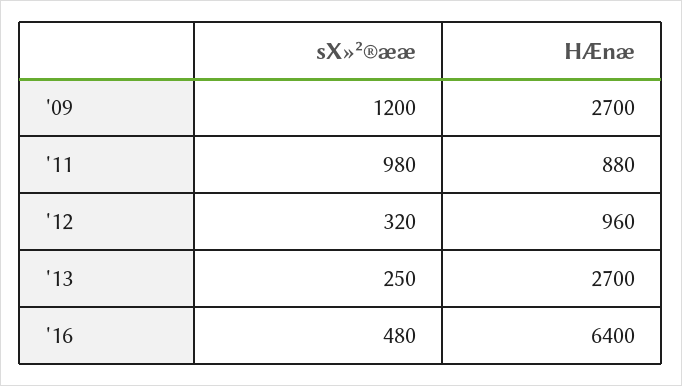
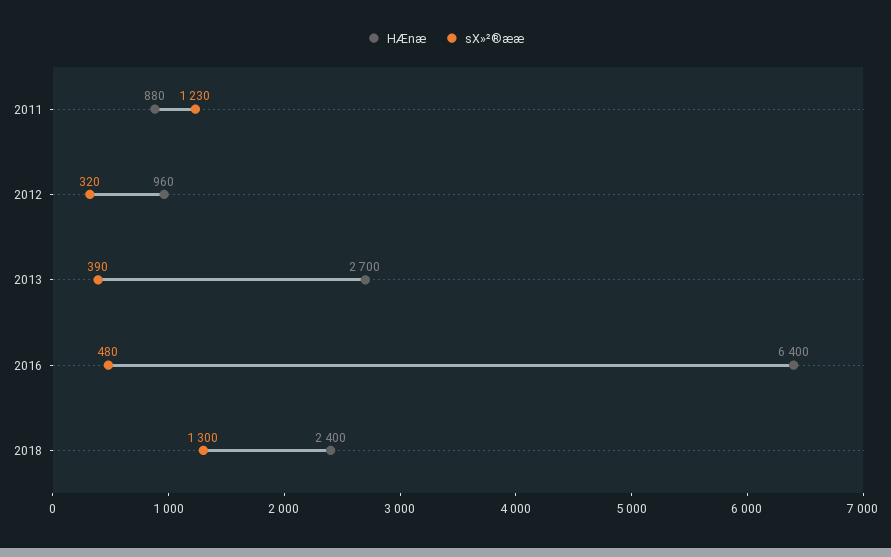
sX»²®ææ, '09: 1200 -> none
HÆnæ, '09: 2700 -> none
sX»²®ææ, '11: 980 -> 1230
sX»²®ææ, '13: 250 -> 390
HÆnæ, 2018: none -> 2400
sX»²®ææ, 2018: none -> 1300

